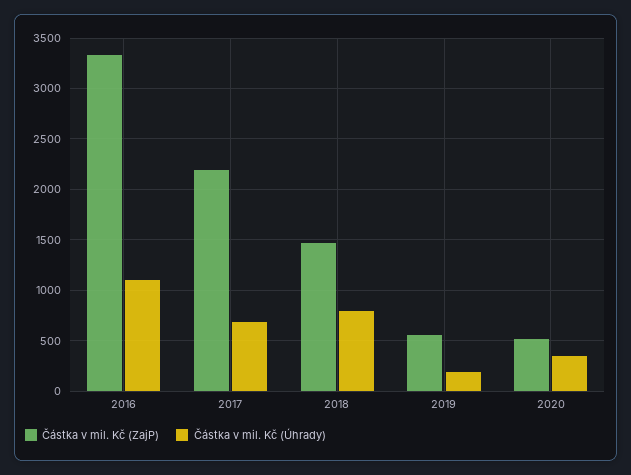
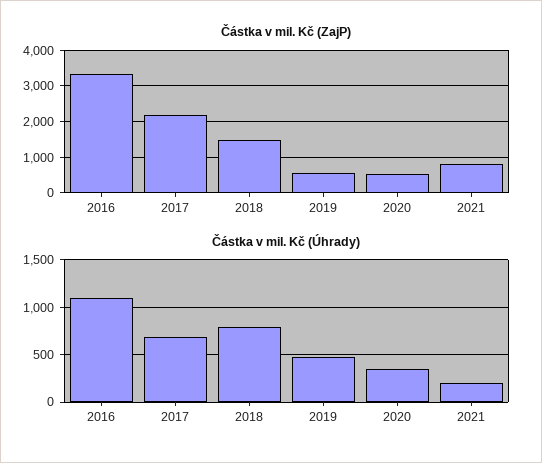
Částka v mil. Kč (Úhrady), 2019: 200 -> 500
Částka v mil. Kč (ZajP), 2021: none -> 800
Částka v mil. Kč (Úhrady), 2021: none -> 200

